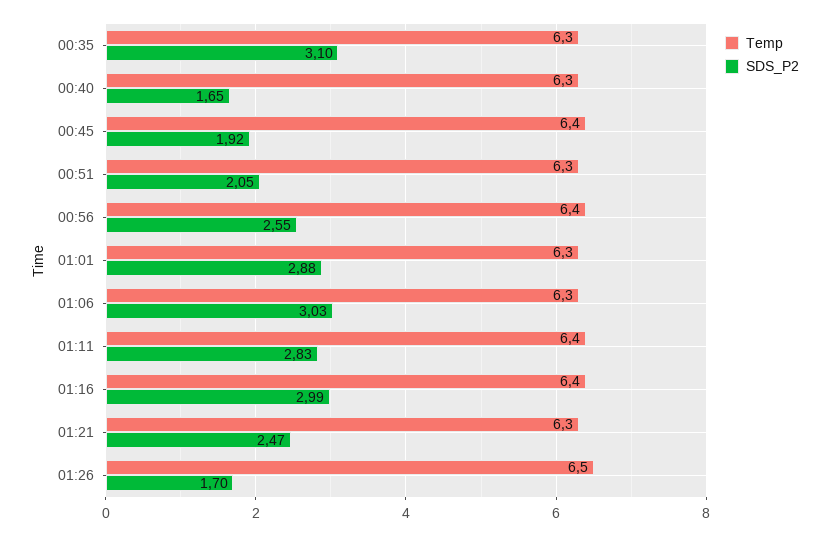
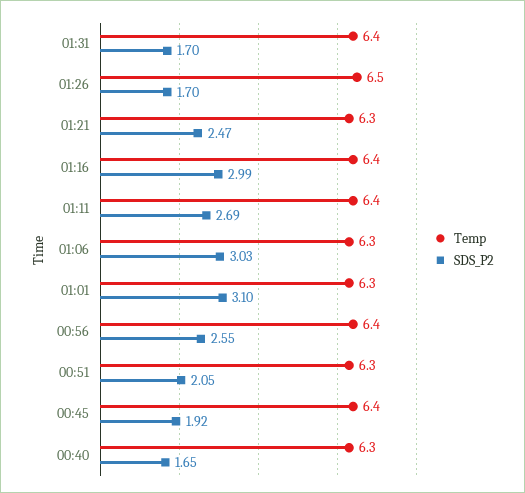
Temp, 00:35: 6.3 -> none
SDS_P2, 00:35: 3.1 -> none
SDS_P2, 01:01: 2.88 -> 3.1
SDS_P2, 01:11: 2.83 -> 2.69
Temp, 01:31: none -> 6.4
SDS_P2, 01:31: none -> 1.7

